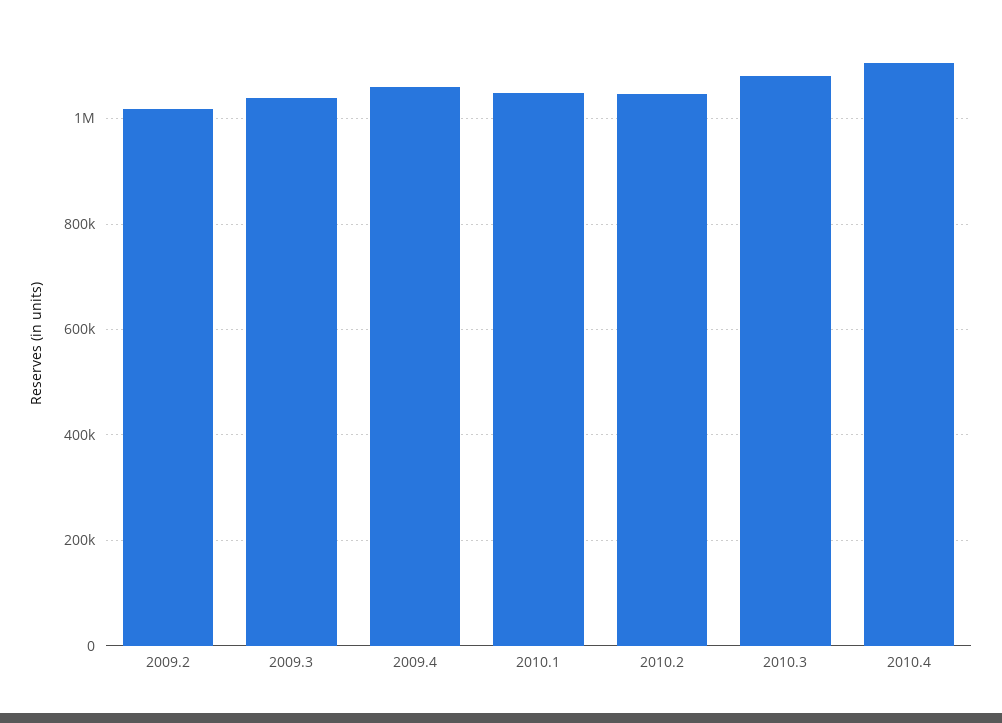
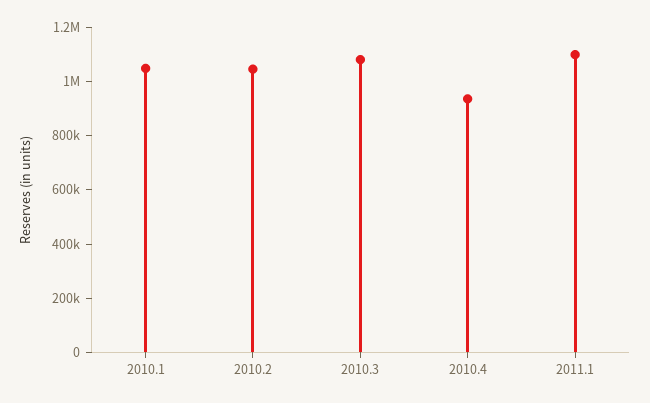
2009.2: 1020000 -> none
2009.3: 1040000 -> none
2009.4: 1060000 -> none
2010.4: 1100000 -> 950000
2011.1: none -> 1100000

